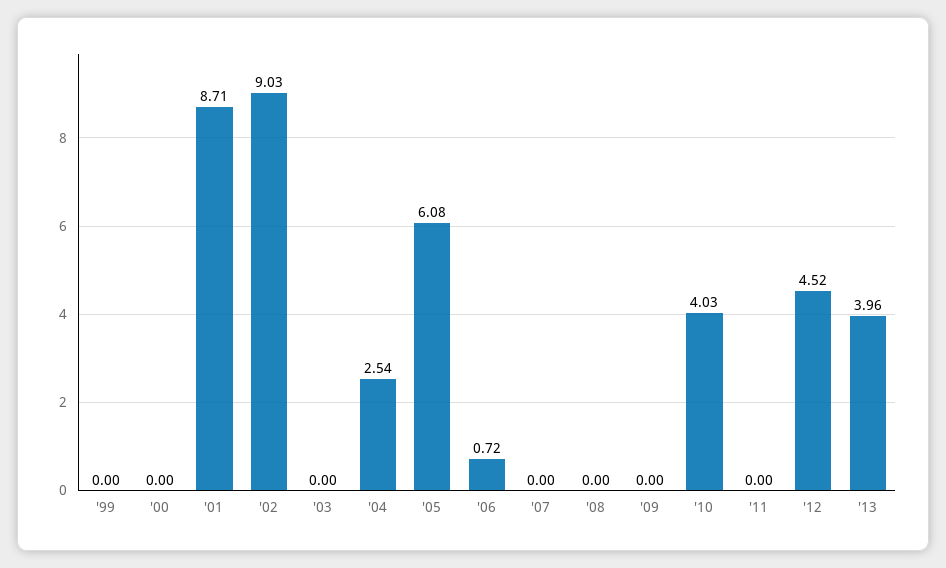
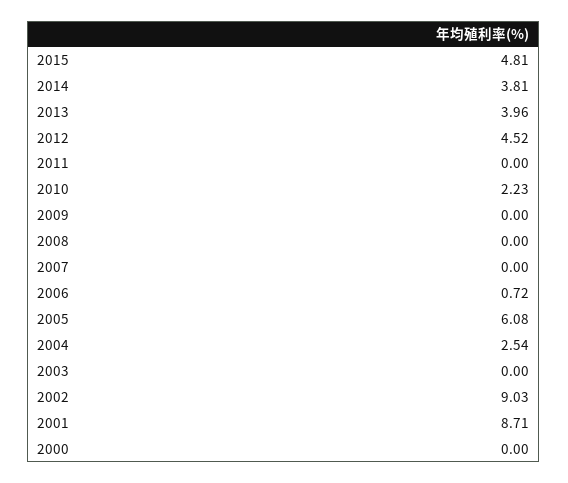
'99: 0 -> none
'10: 4.03 -> 2.23
2015: none -> 4.81
2014: none -> 3.81

